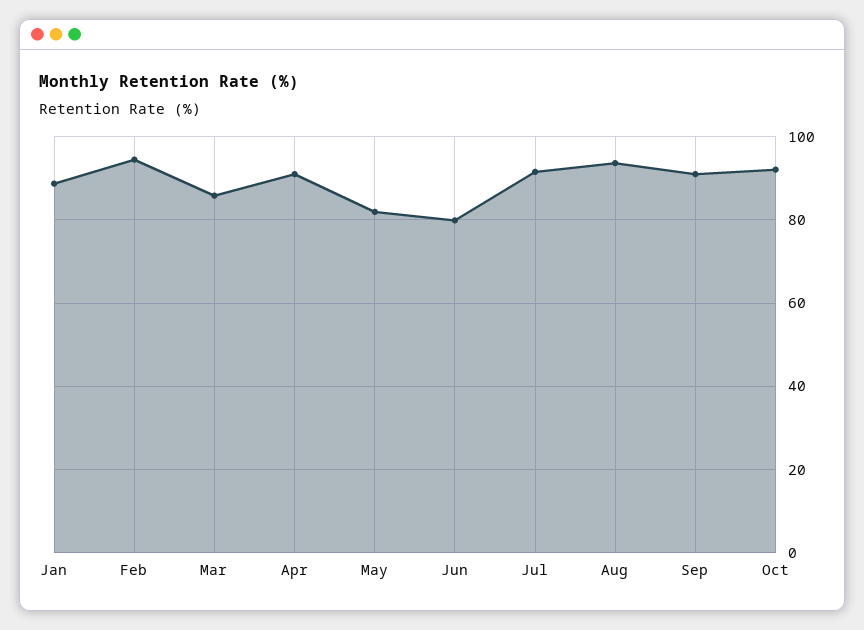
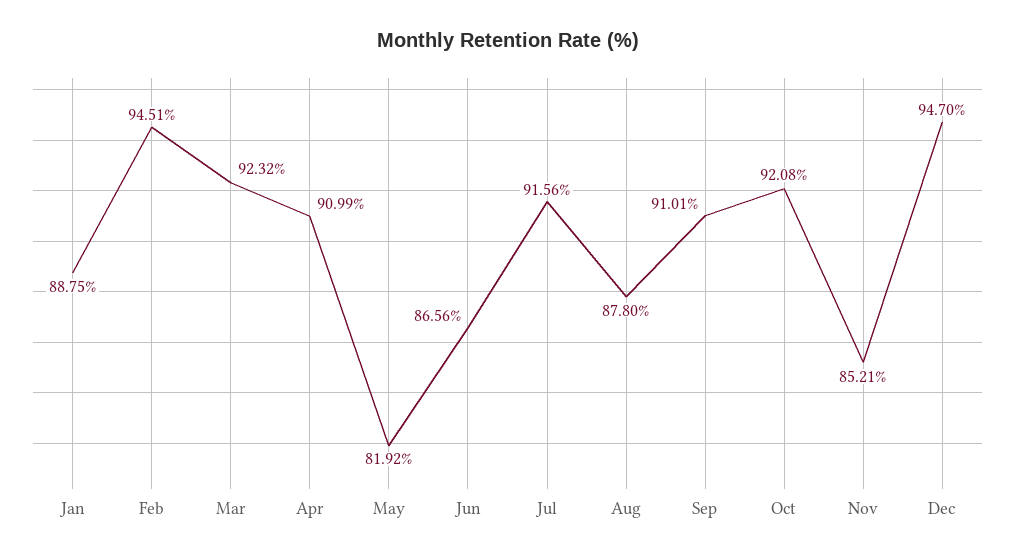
Mar: 86 -> 92.32
Jun: 80 -> 86.56
Aug: 94 -> 87.8
Nov: none -> 85.21
Dec: none -> 94.7

